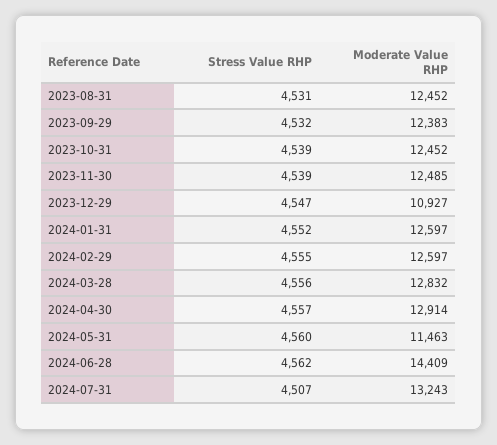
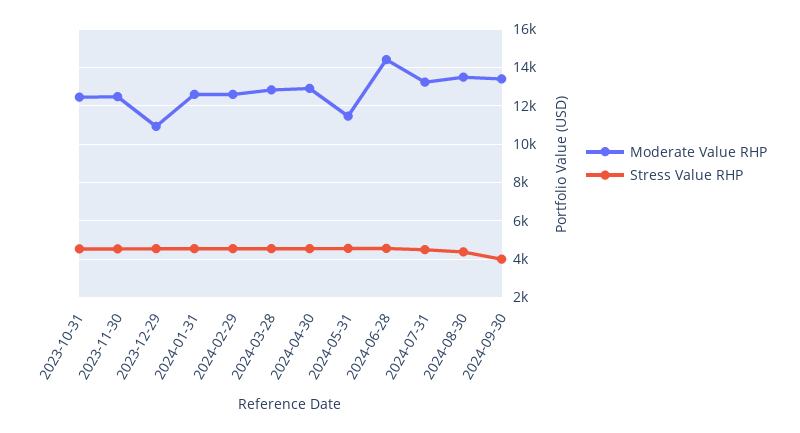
Stress Value RHP, 2023-08-31: 4531 -> none
Moderate Value RHP, 2023-08-31: 12452 -> none
Stress Value RHP, 2023-09-29: 4532 -> none
Moderate Value RHP, 2023-09-29: 12383 -> none
Moderate Value RHP, 2024-08-30: none -> 13500
Stress Value RHP, 2024-08-30: none -> 4500
Moderate Value RHP, 2024-09-30: none -> 13500
Stress Value RHP, 2024-09-30: none -> 4000

